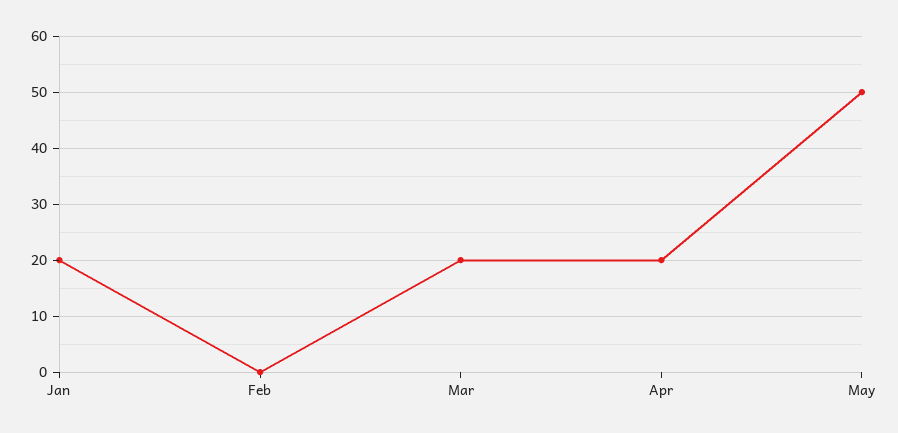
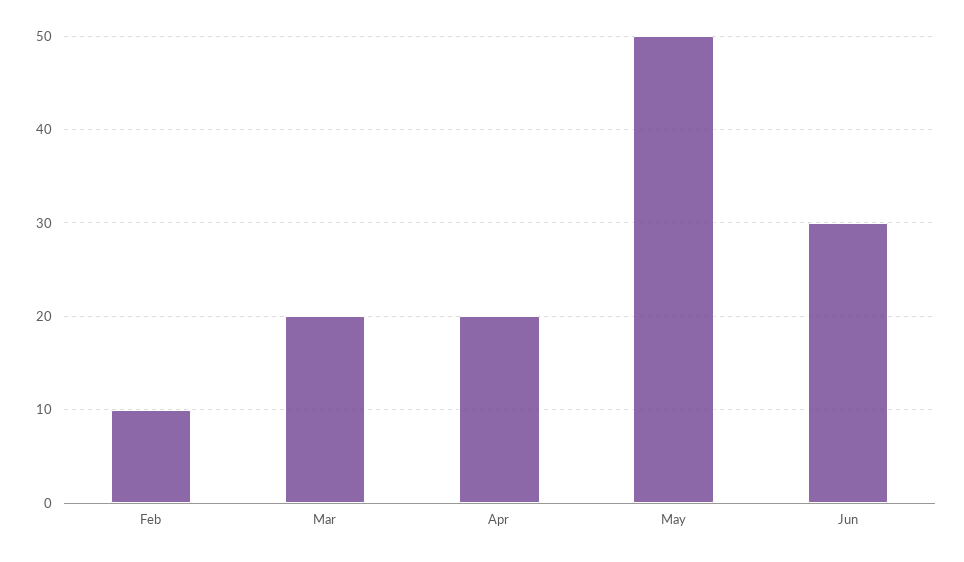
Jan: 20 -> none
Feb: 0 -> 10
Jun: none -> 30

